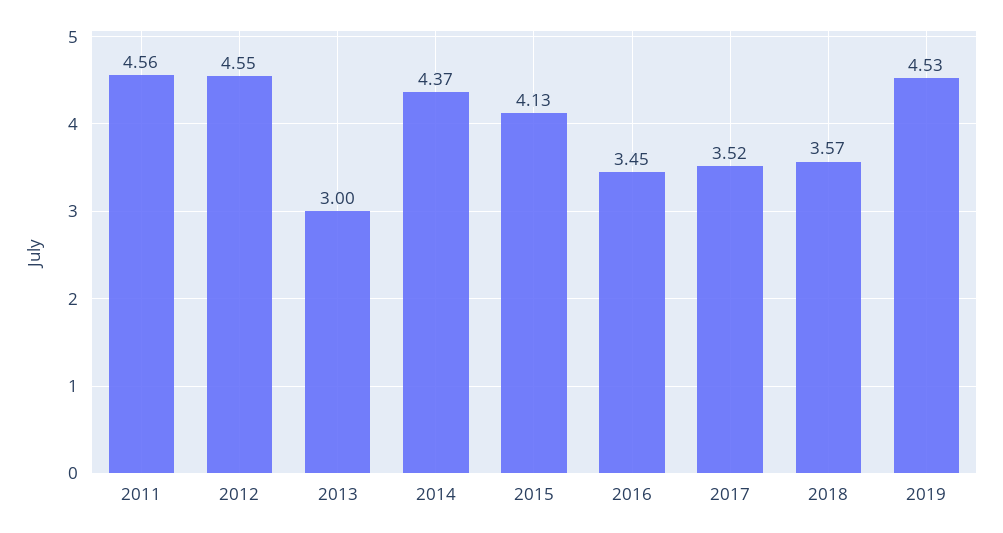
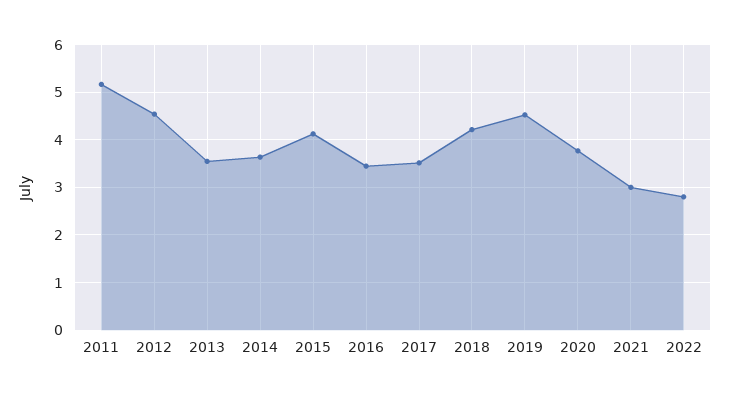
2011: 4.56 -> 5.2
2013: 3 -> 3.6
2014: 4.37 -> 3.6
2018: 3.57 -> 4.2
2020: none -> 3.8
2021: none -> 3
2022: none -> 2.8

